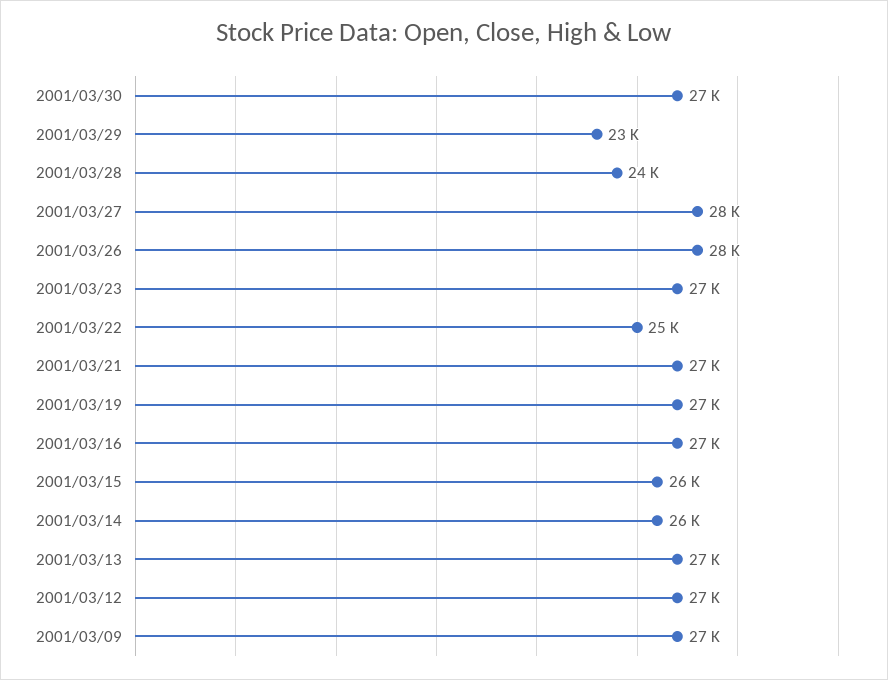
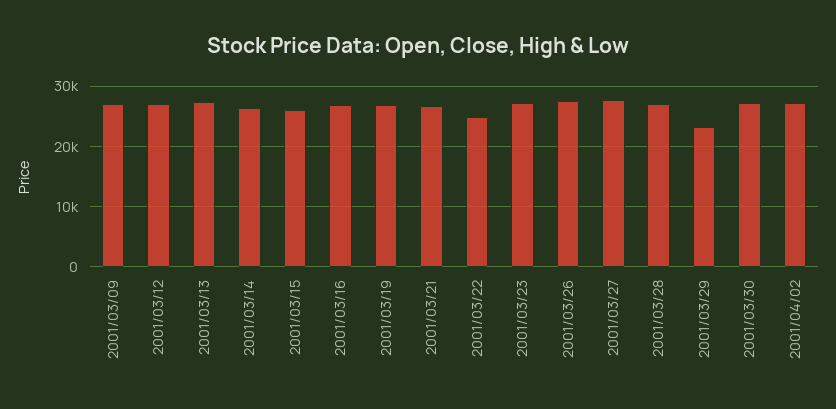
2001/03/28: 24000 -> 27000
2001/04/02: none -> 27000

